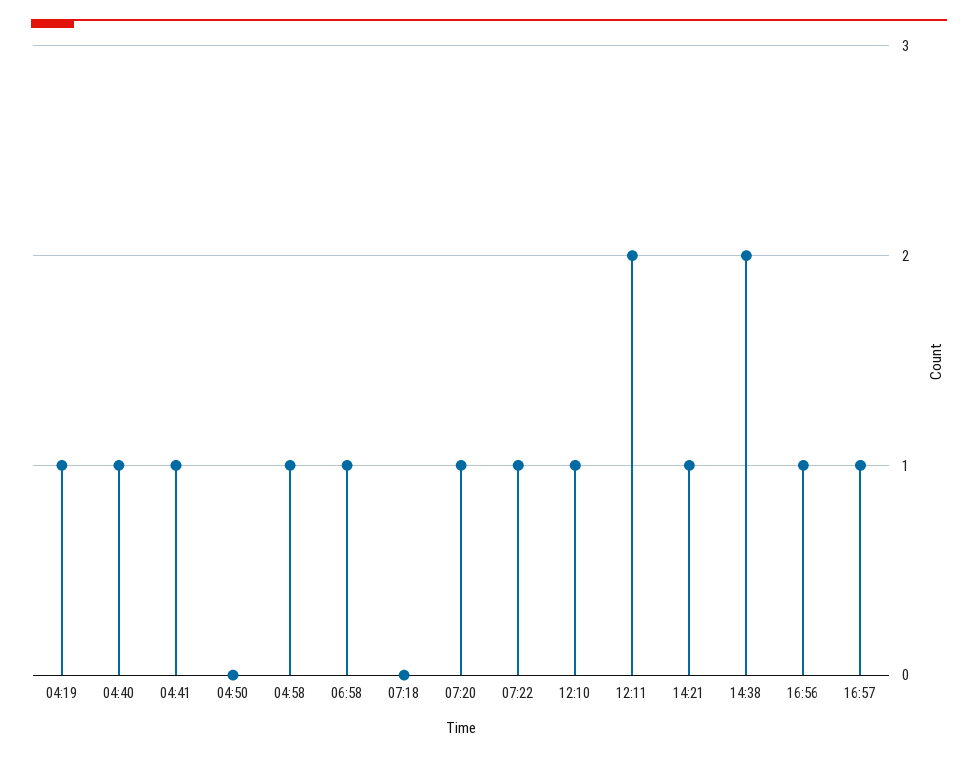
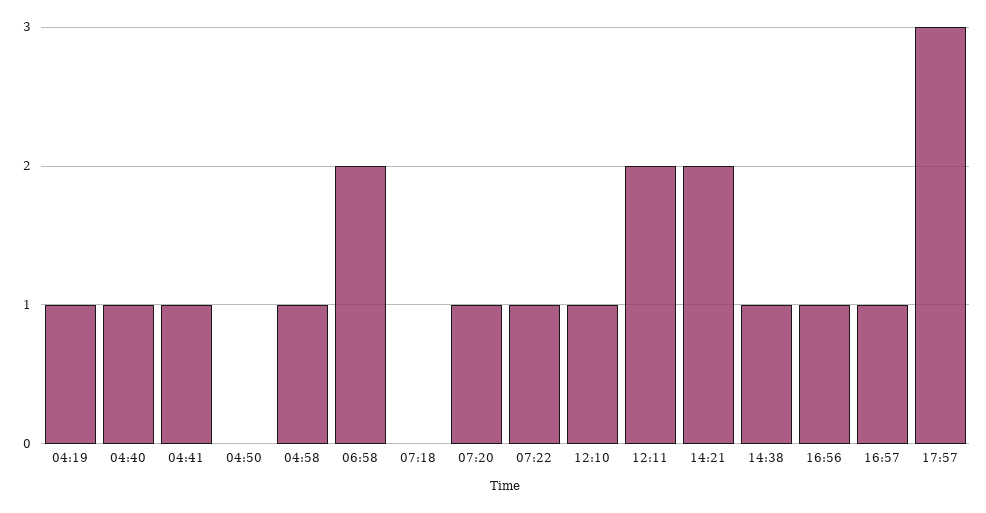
06:58: 1 -> 2
14:21: 1 -> 2
14:38: 2 -> 1
17:57: none -> 3

